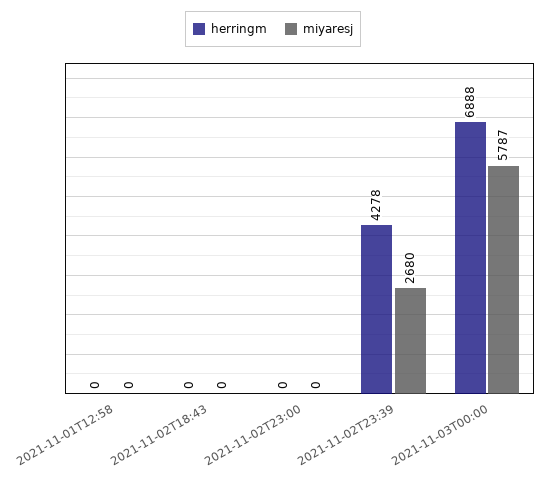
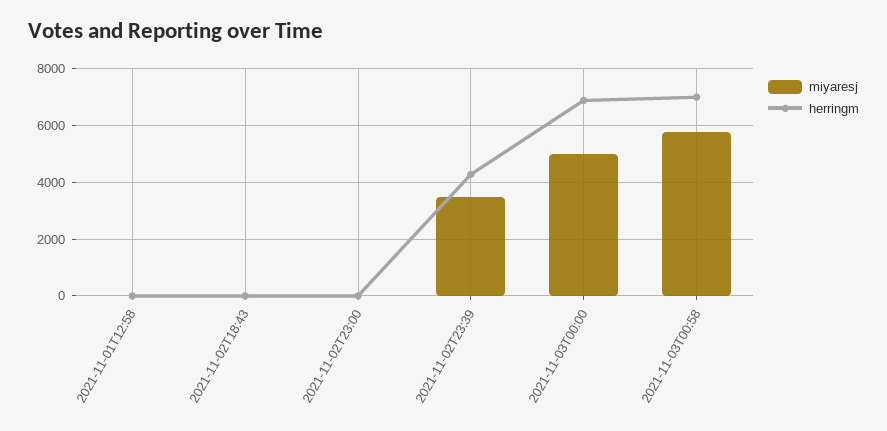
miyaresj, 2021-11-02T23:39: 2680 -> 3500
miyaresj, 2021-11-03T00:00: 5787 -> 5000
miyaresj, 2021-11-03T00:58: none -> 5750
herringm, 2021-11-03T00:58: none -> 7000

